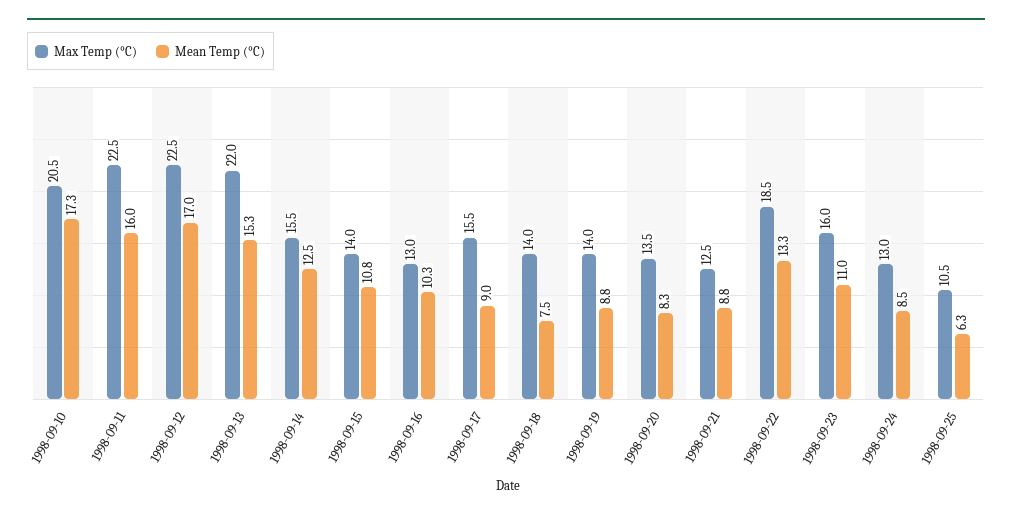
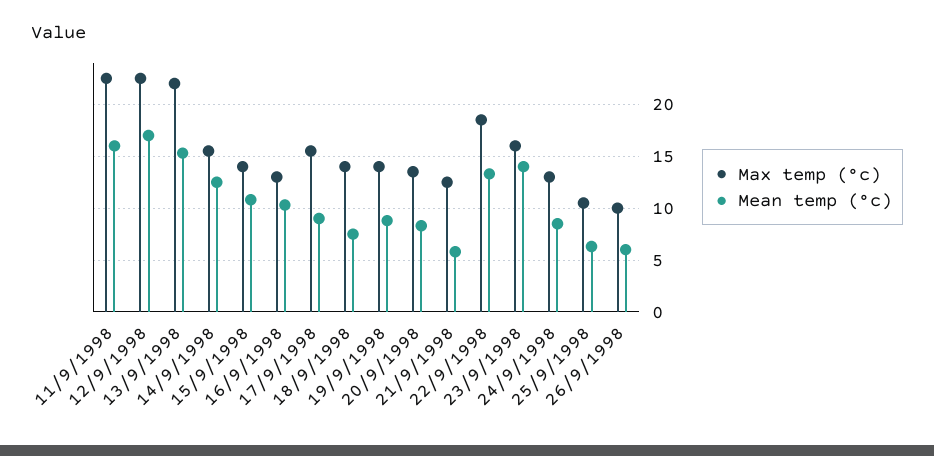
Max Temp (°C), 1998-09-10: 20.5 -> none
Mean Temp (°C), 1998-09-10: 17.3 -> none
Mean Temp (°C), 1998-09-21: 8.8 -> 6
Mean Temp (°C), 1998-09-23: 11 -> 14
Max Temp (°C), 26/9/1998: none -> 10
Mean Temp (°C), 26/9/1998: none -> 6

